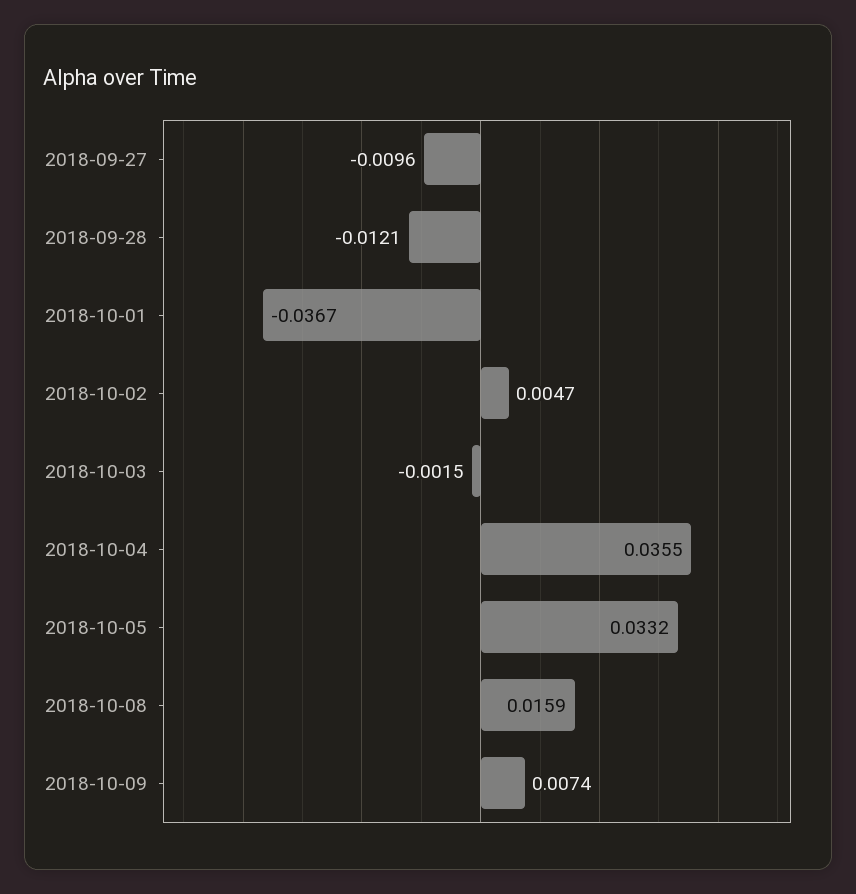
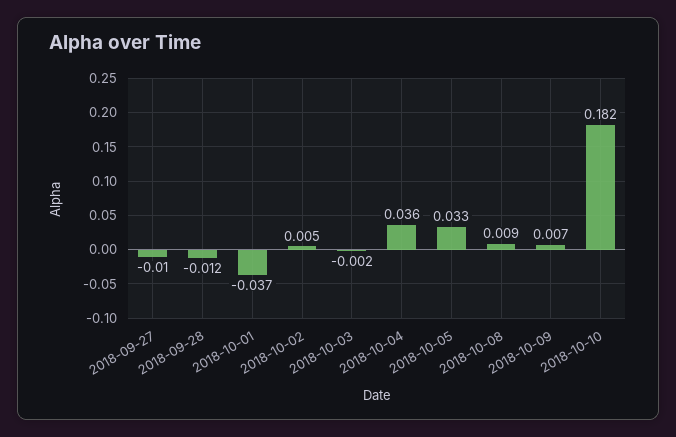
2018-10-08: 0.0159 -> 0.009
2018-10-10: none -> 0.182

